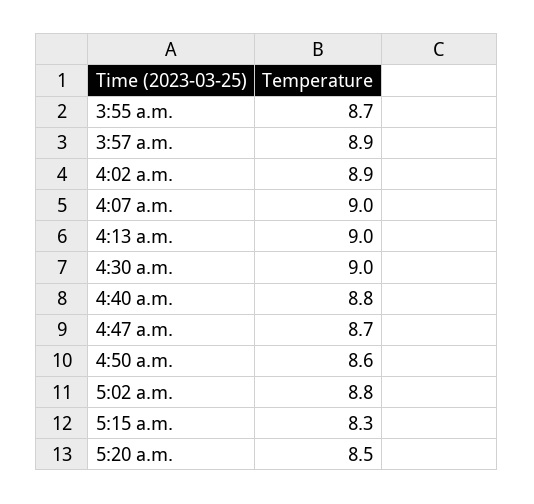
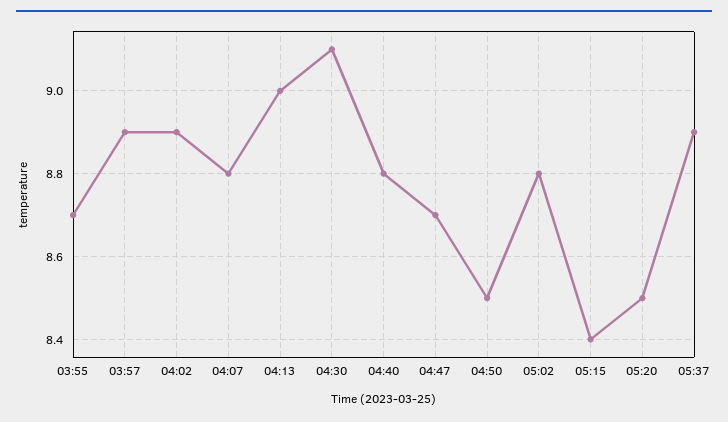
4:07 a.m.: 9 -> 8.8
4:30 a.m.: 9 -> 9.1
4:50 a.m.: 8.6 -> 8.5
5:15 a.m.: 8.3 -> 8.4
05:37: none -> 8.9

